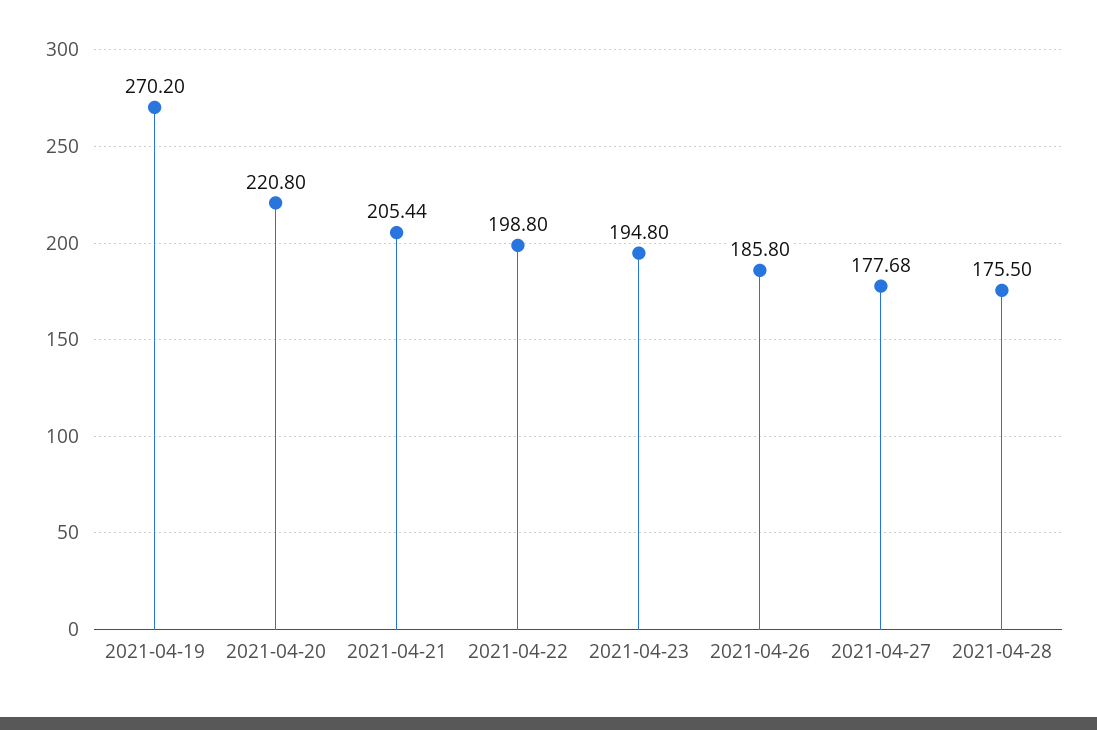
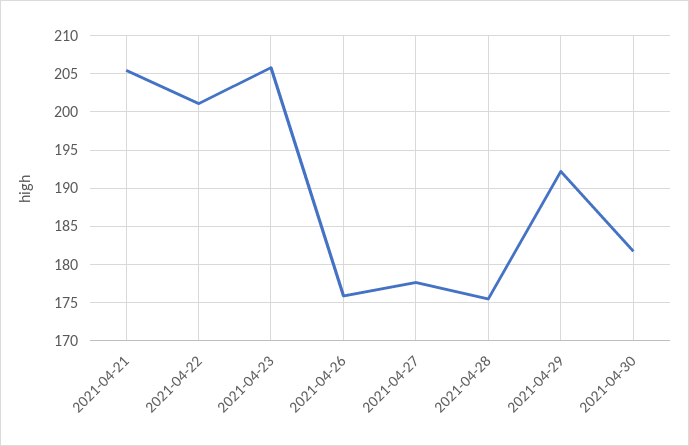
2021-04-19: 270.2 -> none
2021-04-20: 220.8 -> none
2021-04-22: 198.8 -> 201
2021-04-23: 194.8 -> 206
2021-04-26: 185.8 -> 176
2021-04-29: none -> 192
2021-04-30: none -> 182

